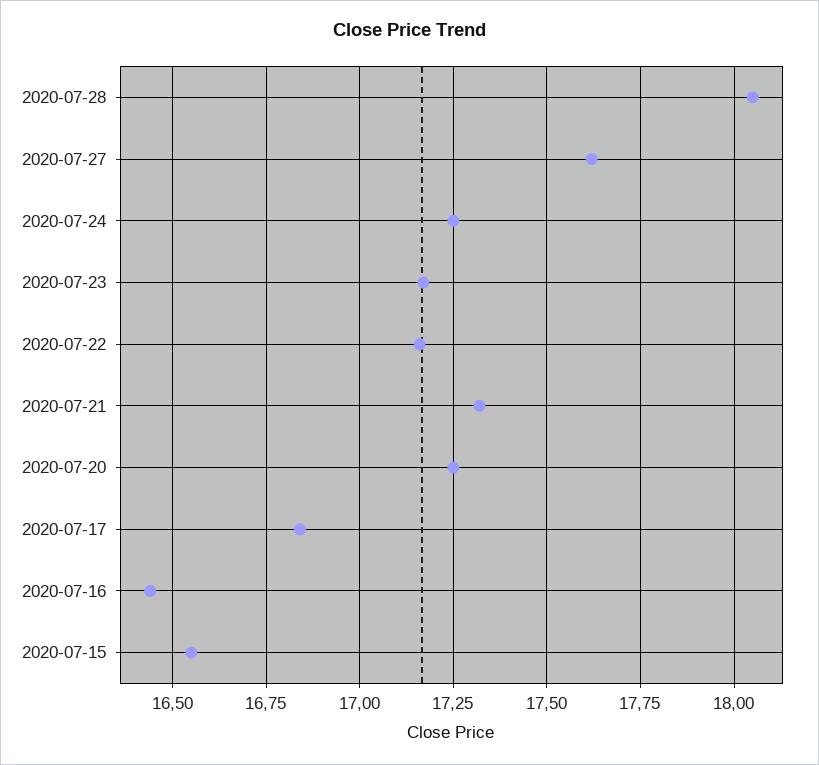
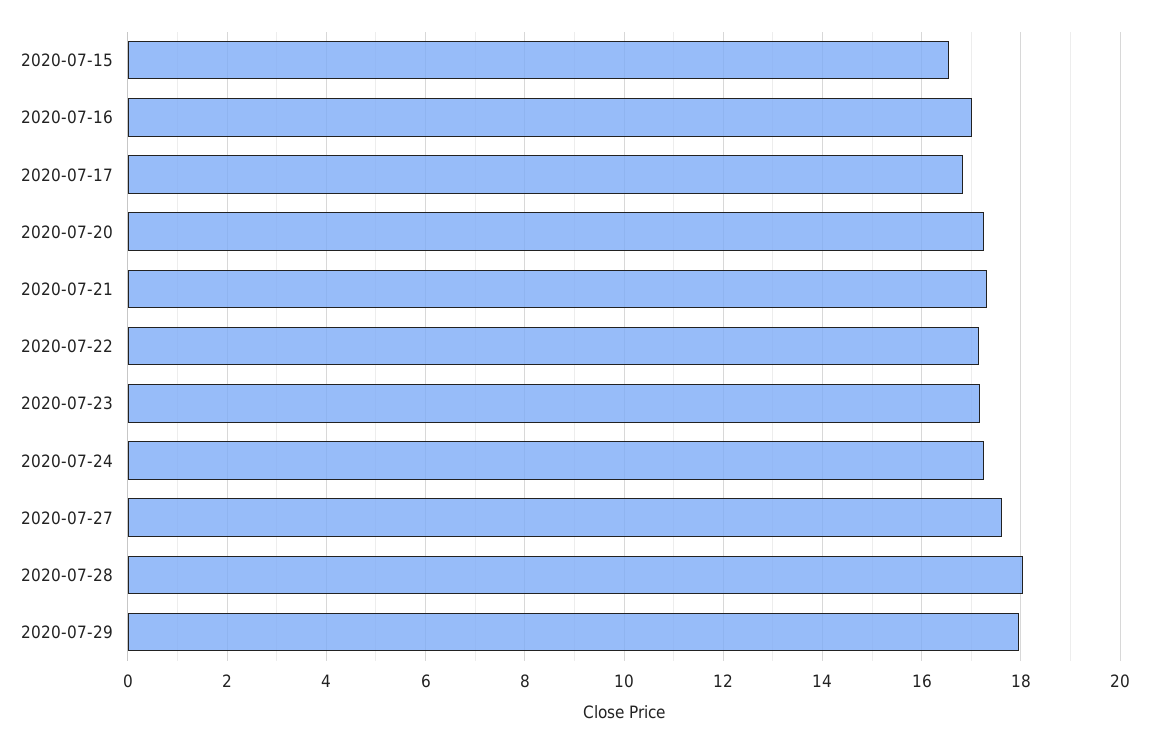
2020-07-16: 16.45 -> 17
2020-07-29: none -> 18

